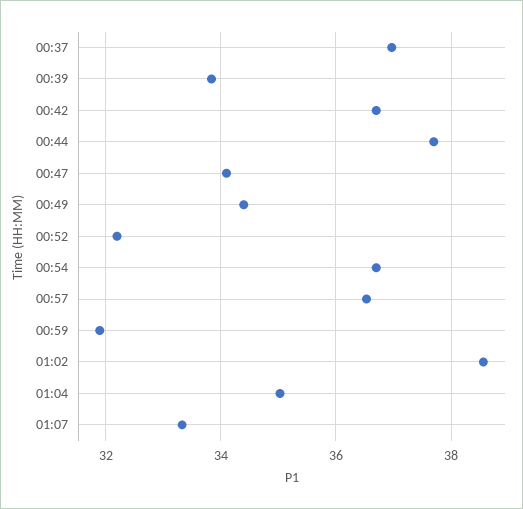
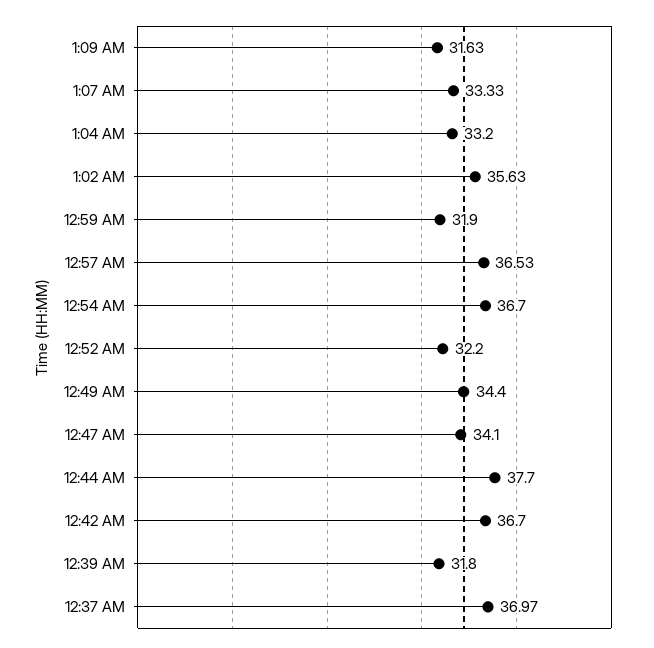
00:39: 33.8 -> 31.8
01:02: 38.6 -> 35.63
01:04: 35 -> 33.2
1:09 AM: none -> 31.63

